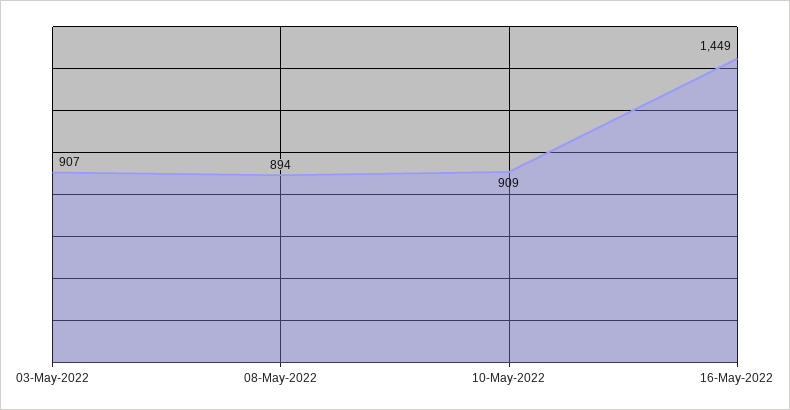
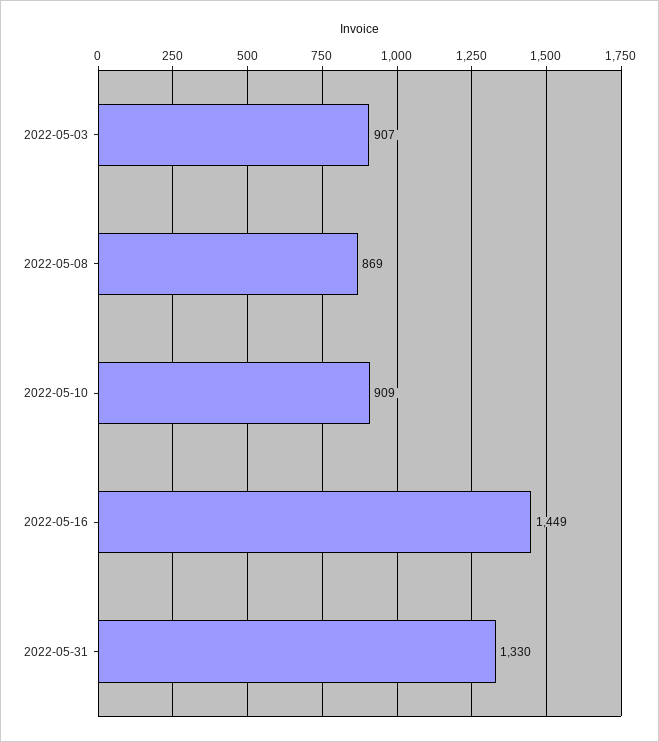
08-May-2022: 894 -> 869
2022-05-31: none -> 1330

